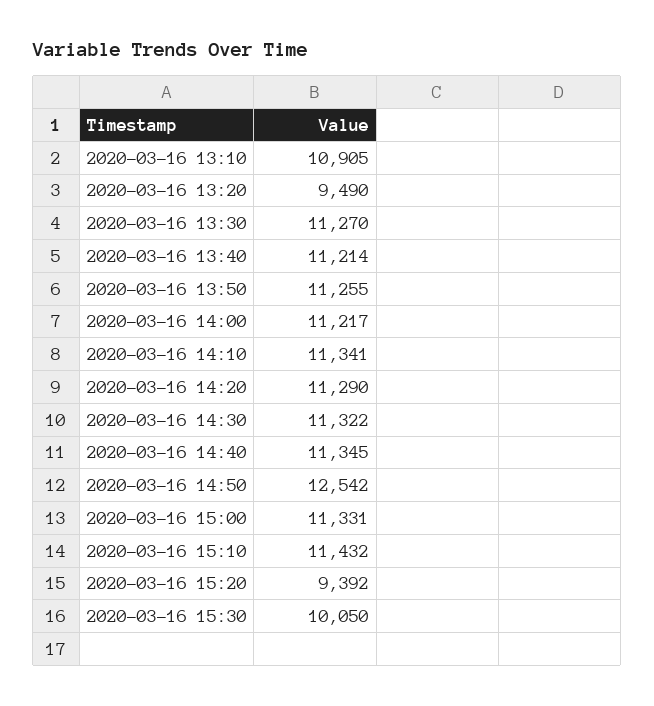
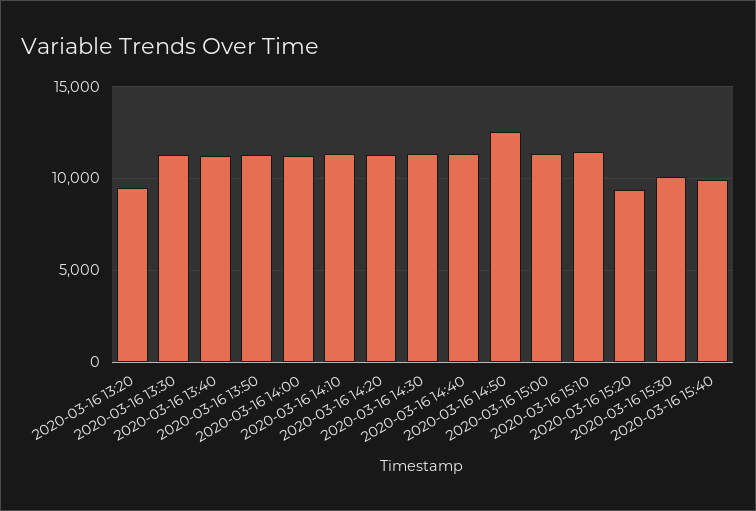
2020-03-16 13:10: 10905 -> none
2020-03-16 15:40: none -> 10000

